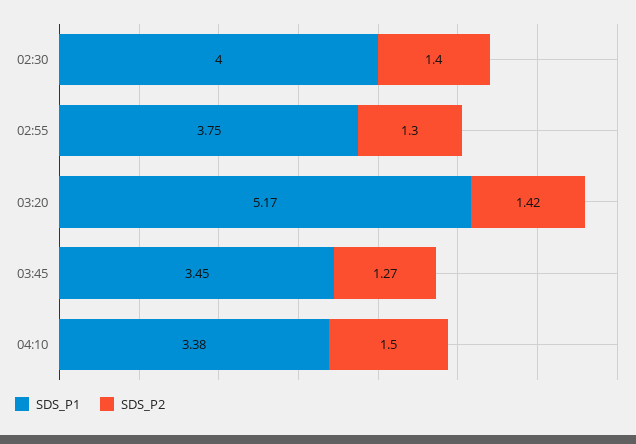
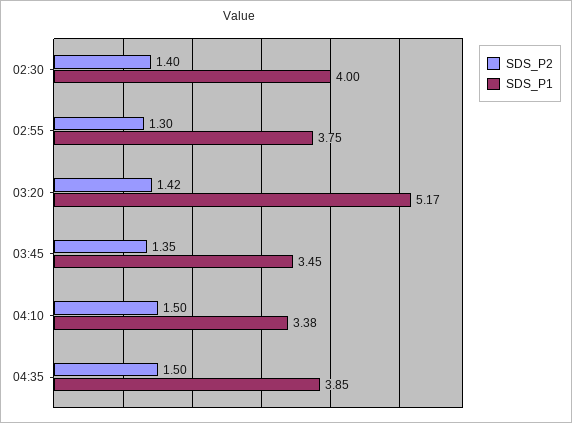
SDS_P2, 03:45: 1.27 -> 1.35
SDS_P2, 04:35: none -> 1.5
SDS_P1, 04:35: none -> 3.85

